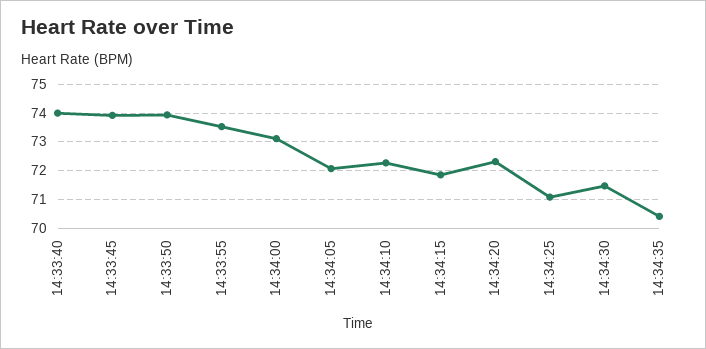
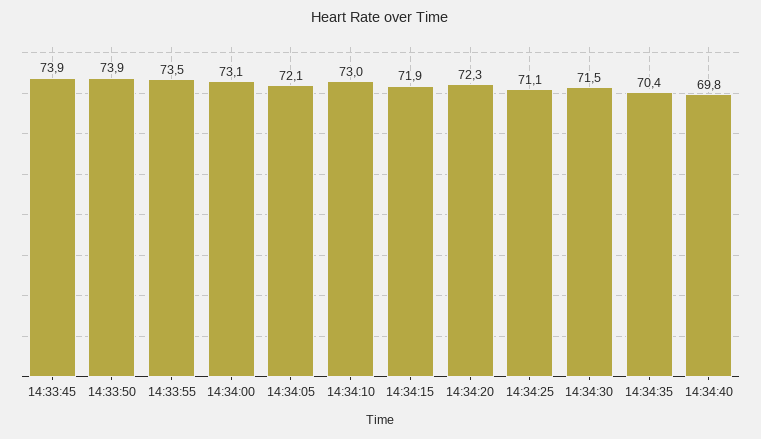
14:33:40: 74 -> none
14:34:10: 72.25 -> 73
14:34:40: none -> 69.8

